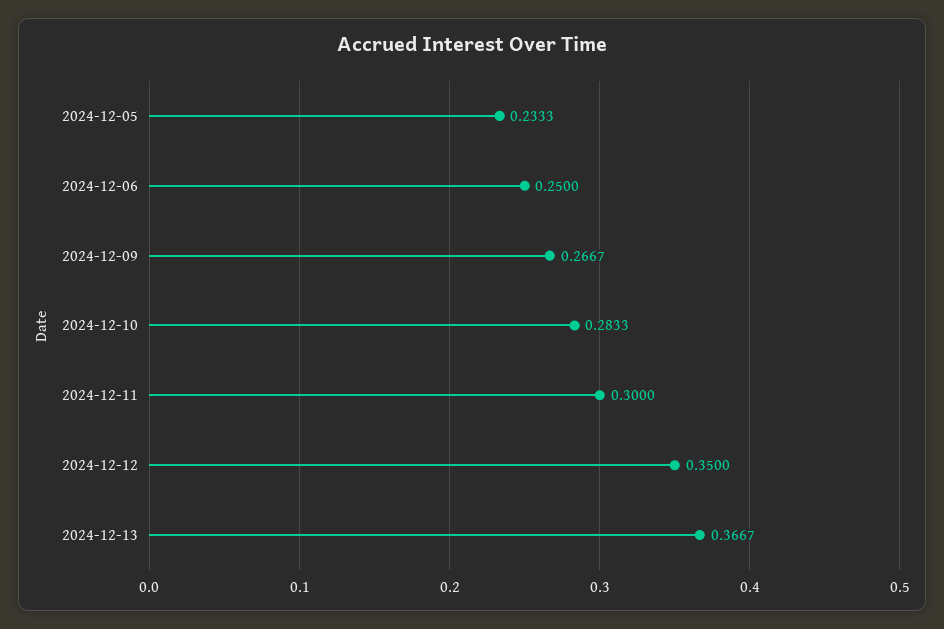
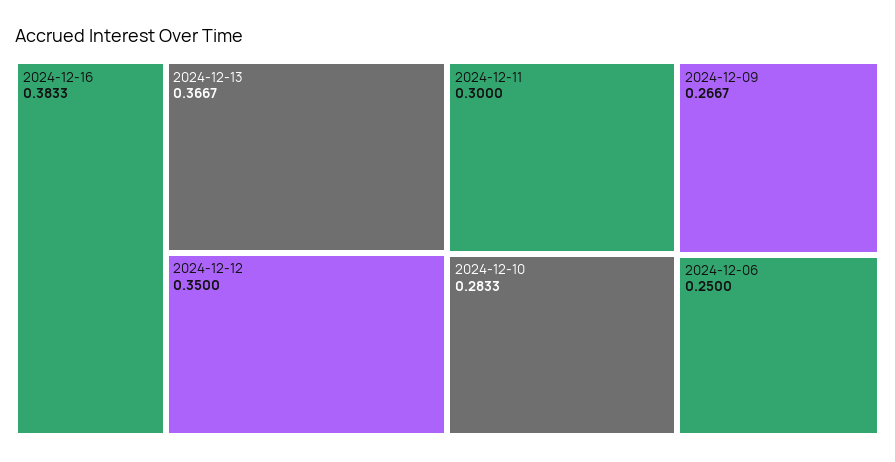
2024-12-05: 0.2333 -> none
2024-12-16: none -> 0.3833

